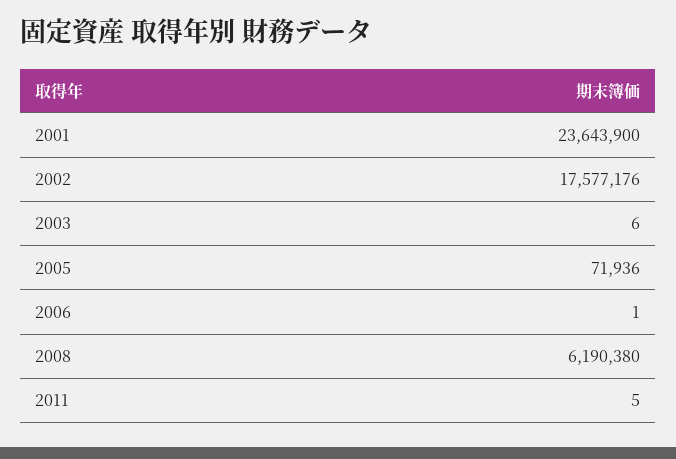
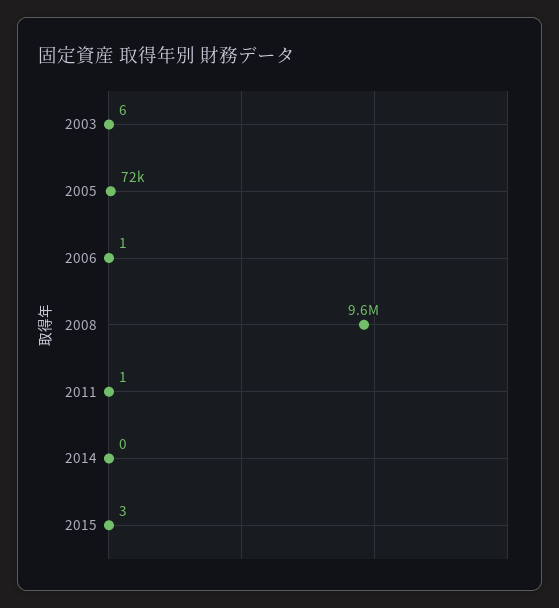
2001: 23643900 -> none
2002: 17577176 -> none
2008: 6190380 -> 9600000
2011: 5 -> 1
2014: none -> 0
2015: none -> 3

